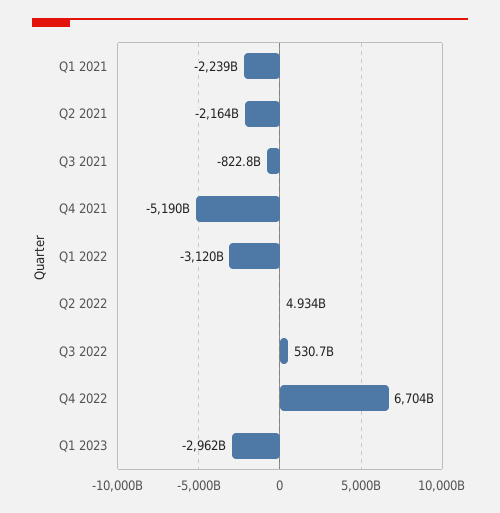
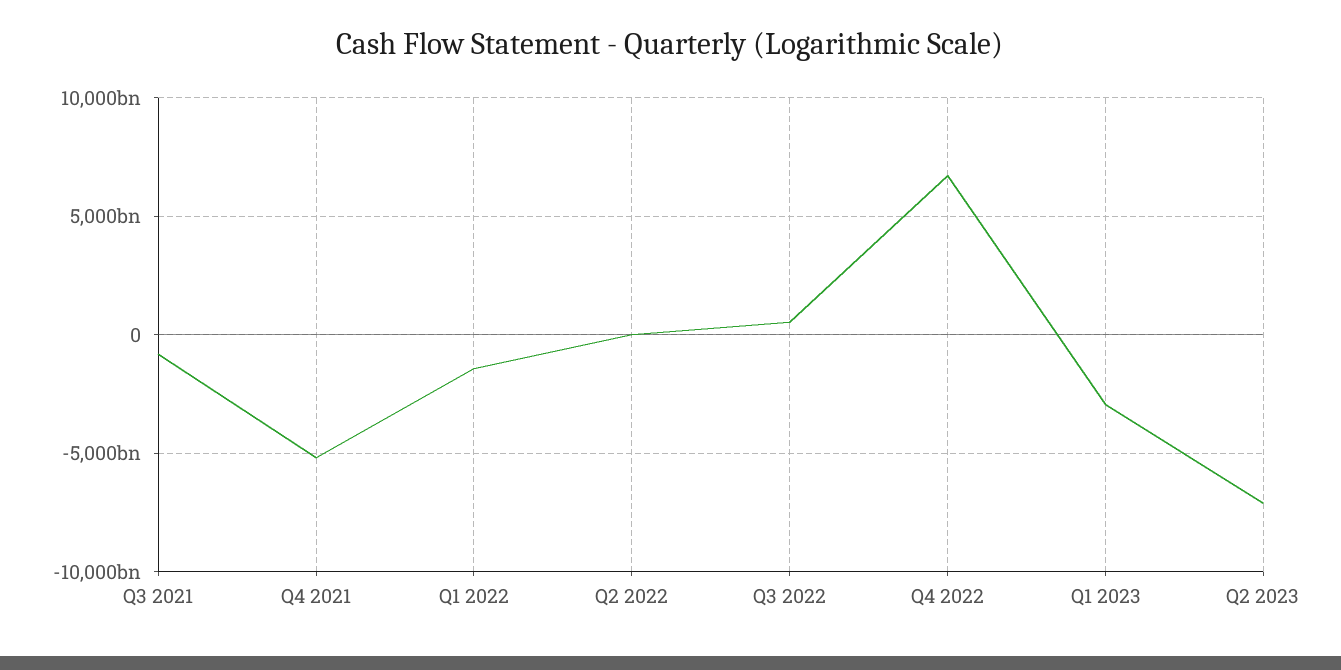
Q1 2021: -2239000000000 -> none
Q2 2021: -2164000000000 -> none
Q1 2022: -3120000000000 -> -1500000000000
Q2 2023: none -> -7000000000000

